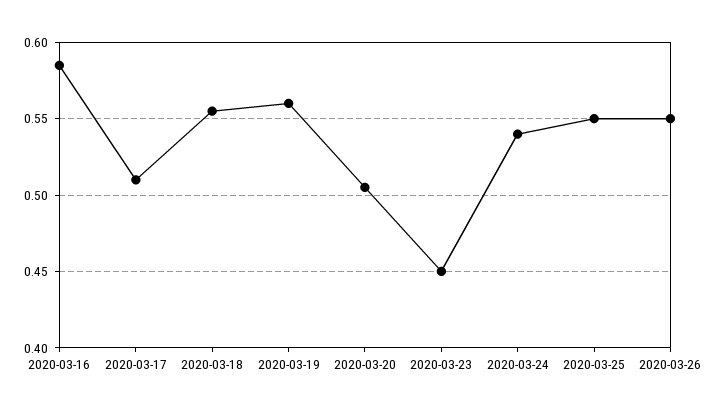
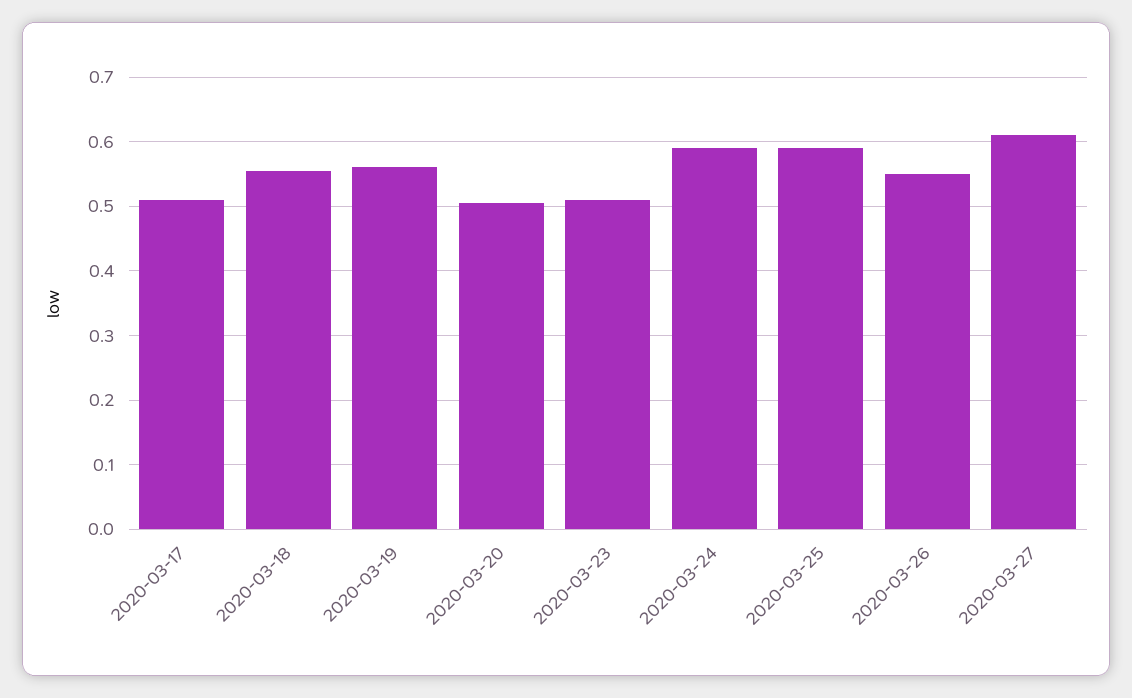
2020-03-16: 0.585 -> none
2020-03-23: 0.45 -> 0.51
2020-03-24: 0.54 -> 0.59
2020-03-25: 0.55 -> 0.59
2020-03-27: none -> 0.61

